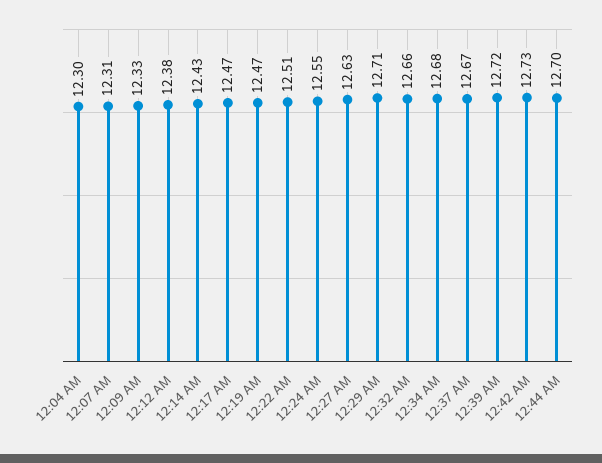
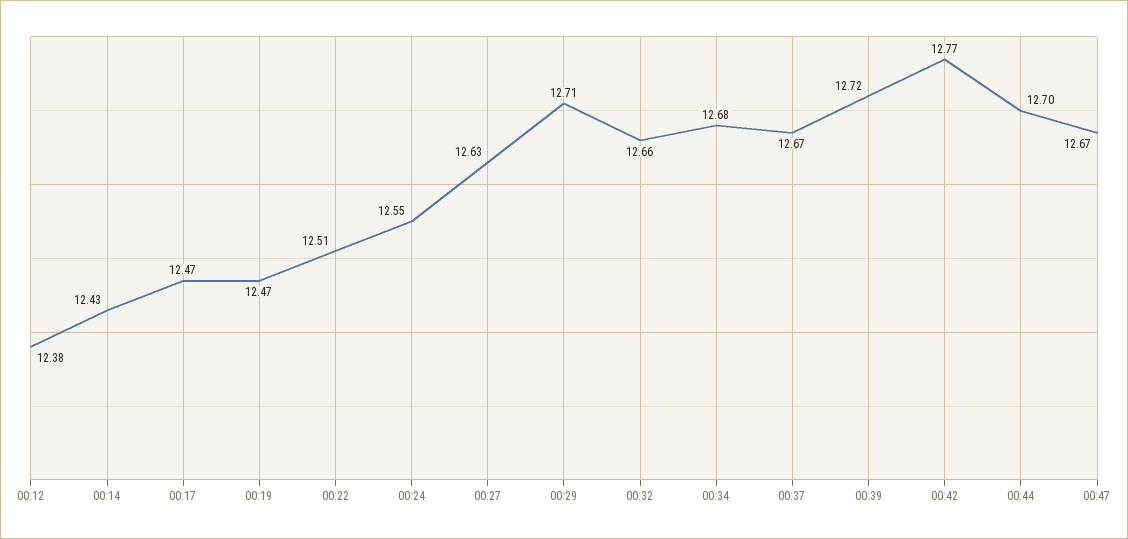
12:04 AM: 12.3 -> none
12:07 AM: 12.31 -> none
12:09 AM: 12.33 -> none
12:42 AM: 12.73 -> 12.77
00:47: none -> 12.67

